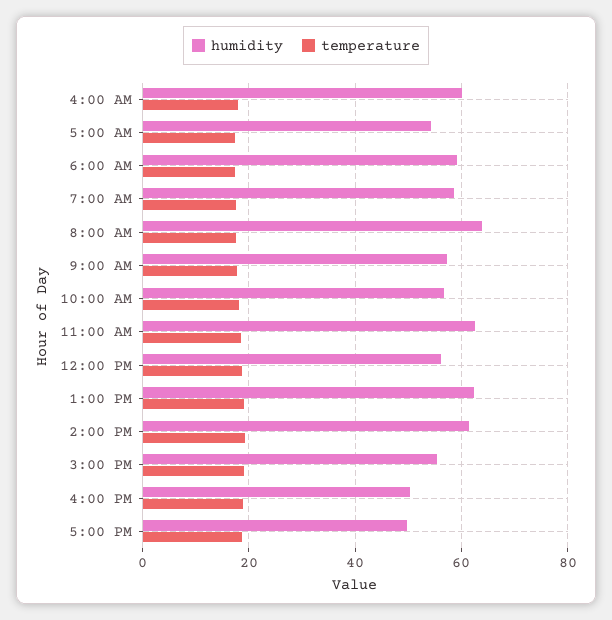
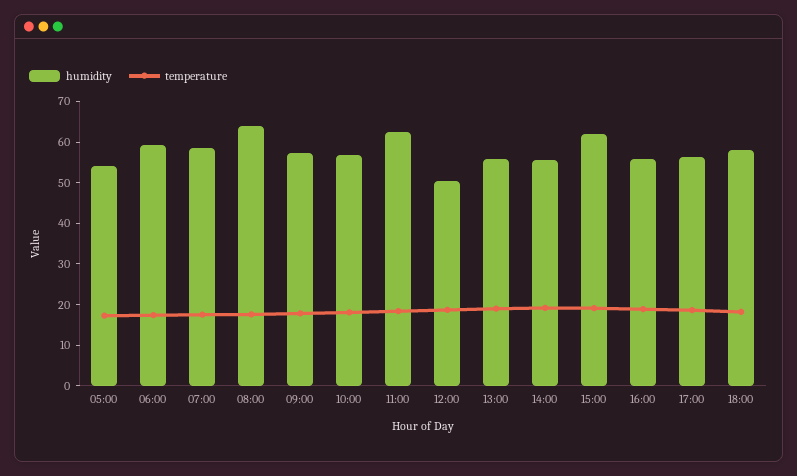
humidity, 4:00 AM: 60 -> none
temperature, 4:00 AM: 18 -> none
humidity, 12:00 PM: 56 -> 50
humidity, 1:00 PM: 62 -> 56
humidity, 2:00 PM: 62 -> 56
humidity, 3:00 PM: 56 -> 62
humidity, 4:00 PM: 50 -> 56
humidity, 5:00 PM: 50 -> 56
humidity, 18:00: none -> 58
temperature, 18:00: none -> 18

